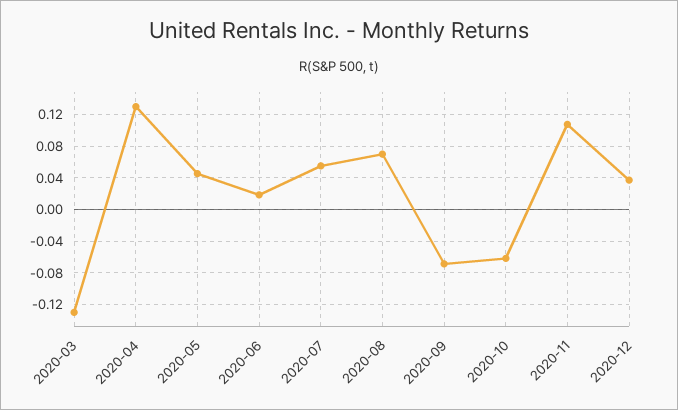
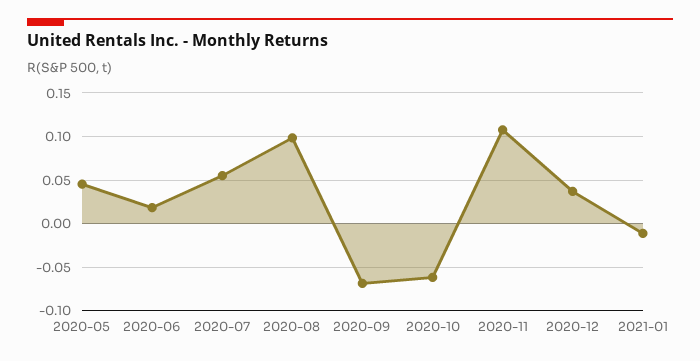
2020-03: -0.13 -> none
2020-04: 0.13 -> none
2020-08: 0.07 -> 0.1
2021-01: none -> -0.01

